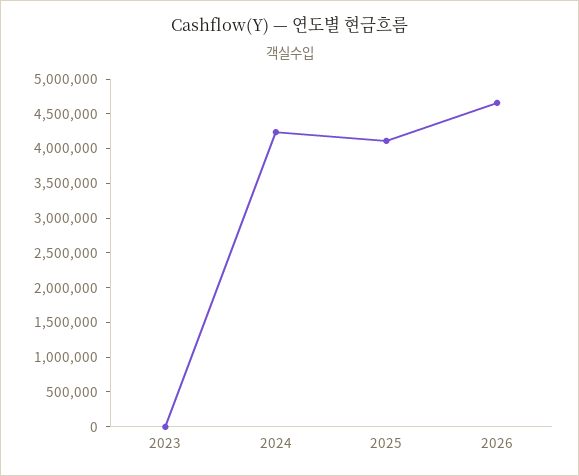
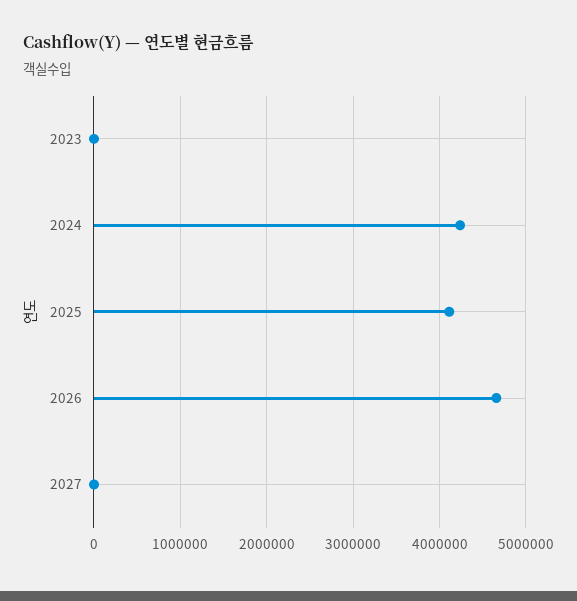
2027: none -> 0

